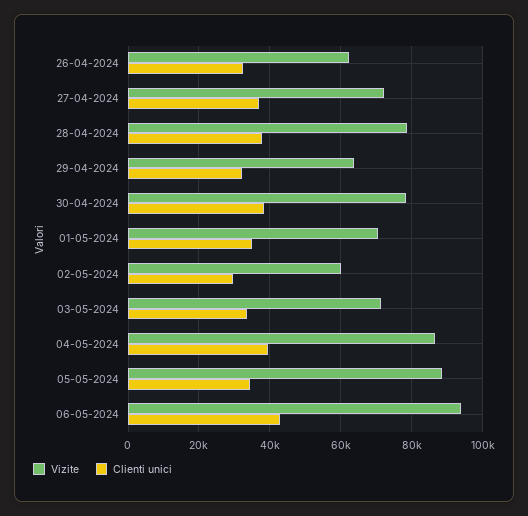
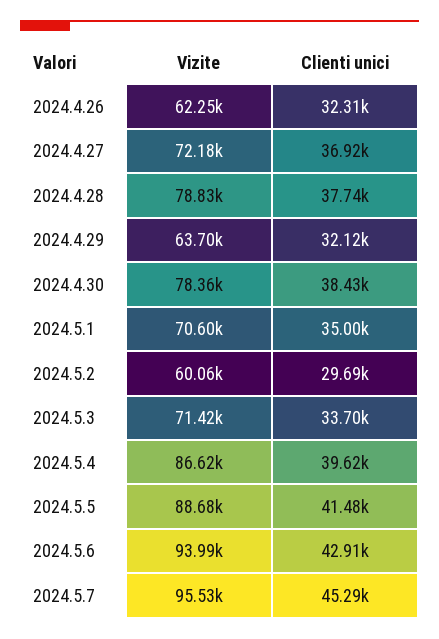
Clienti unici, 05-05-2024: 34000 -> 41480
Vizite, 2024.5.7: none -> 95530
Clienti unici, 2024.5.7: none -> 45290

